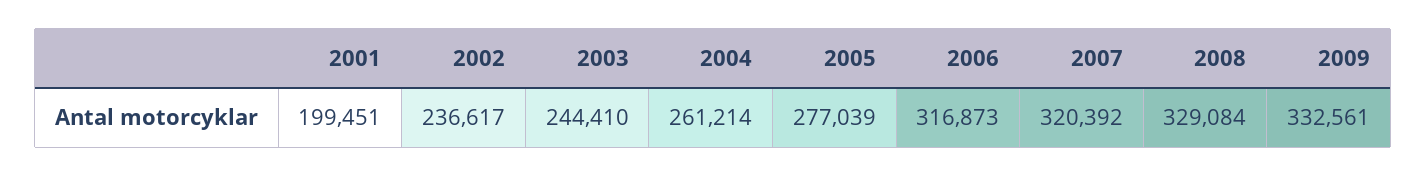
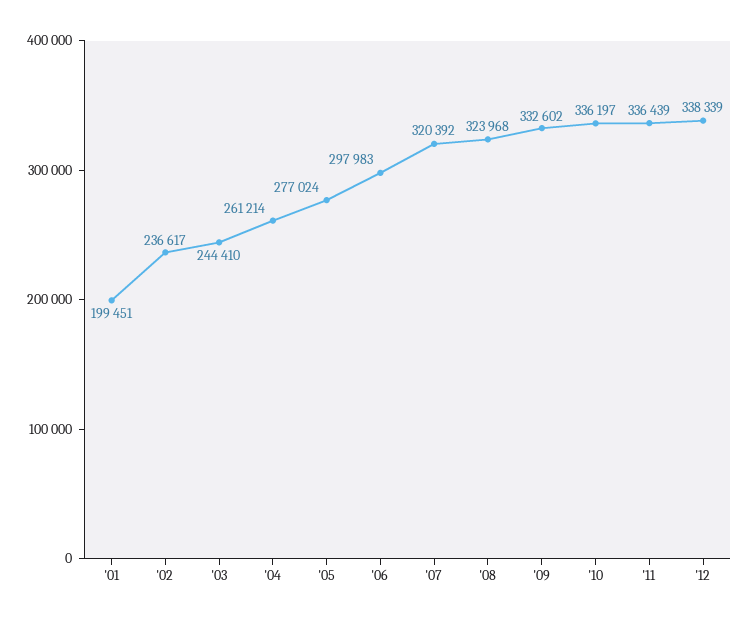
2005: 277039 -> 277024
2006: 316873 -> 297983
2008: 329084 -> 323968
2009: 332561 -> 332602
'10: none -> 336197
'11: none -> 336439
'12: none -> 338339

